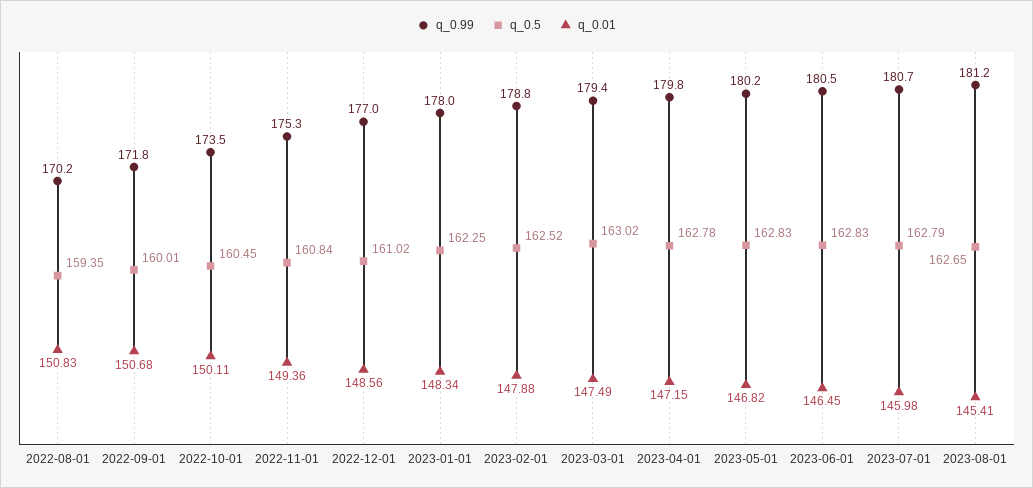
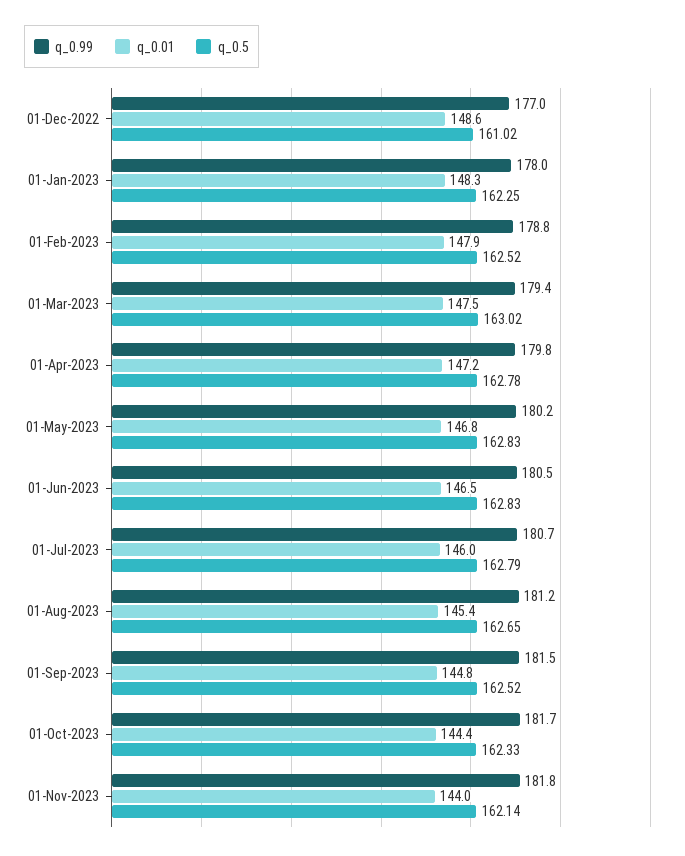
q_0.99, 2022-08-01: 170.2 -> none
q_0.5, 2022-08-01: 159.35 -> none
q_0.01, 2022-08-01: 150.83 -> none
q_0.99, 2022-09-01: 171.8 -> none
q_0.5, 2022-09-01: 160.01 -> none
q_0.01, 2022-09-01: 150.68 -> none
q_0.99, 2022-10-01: 173.5 -> none
q_0.5, 2022-10-01: 160.45 -> none
q_0.01, 2022-10-01: 150.11 -> none
q_0.99, 2022-11-01: 175.3 -> none
q_0.5, 2022-11-01: 160.84 -> none
q_0.01, 2022-11-01: 149.36 -> none
q_0.99, 01-Sep-2023: none -> 181.5
q_0.01, 01-Sep-2023: none -> 144.8
q_0.5, 01-Sep-2023: none -> 162.52
q_0.99, 01-Oct-2023: none -> 181.7
q_0.01, 01-Oct-2023: none -> 144.4
q_0.5, 01-Oct-2023: none -> 162.33
q_0.99, 01-Nov-2023: none -> 181.8
q_0.01, 01-Nov-2023: none -> 144
q_0.5, 01-Nov-2023: none -> 162.14

